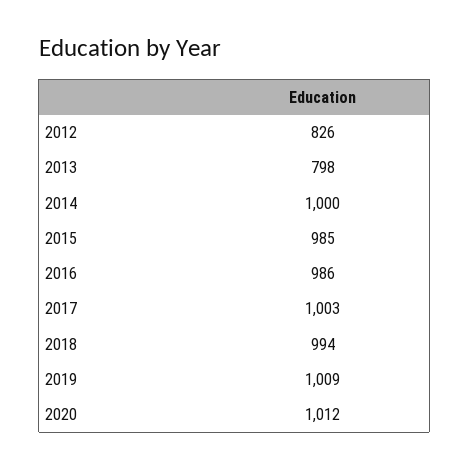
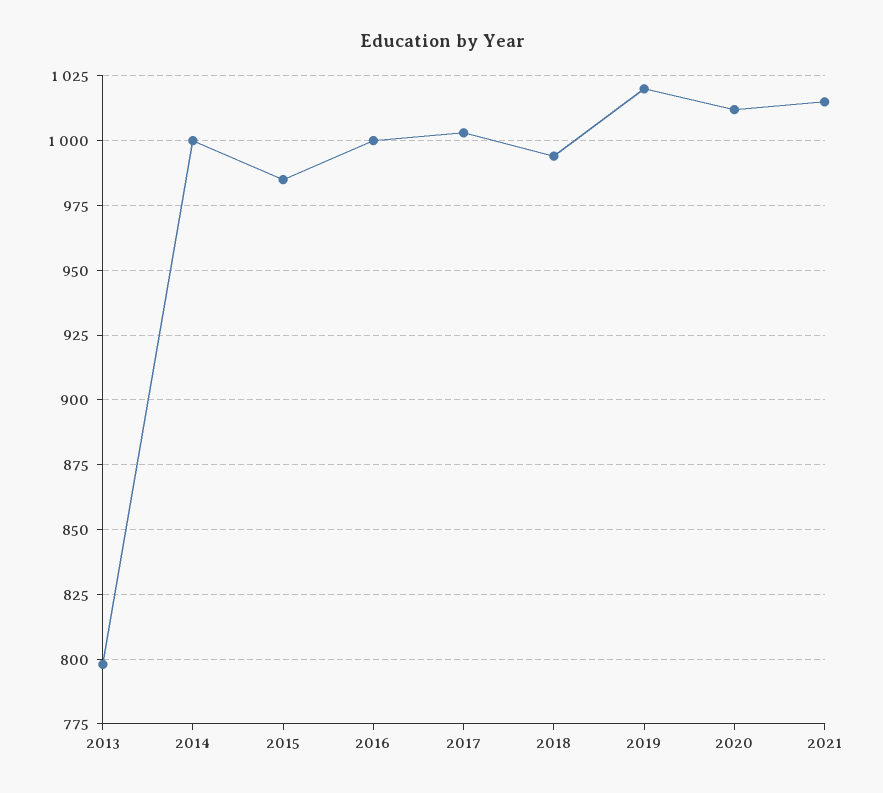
2012: 826 -> none
2016: 986 -> 1000
2019: 1009 -> 1020
2021: none -> 1015

